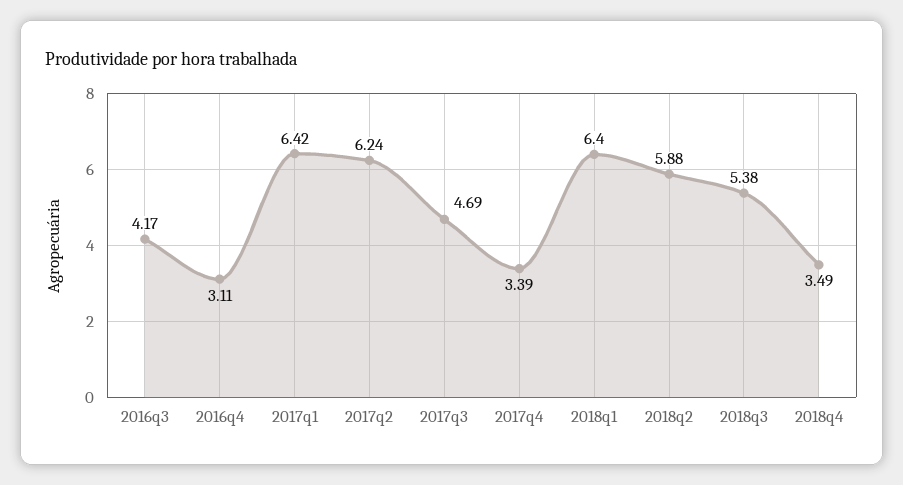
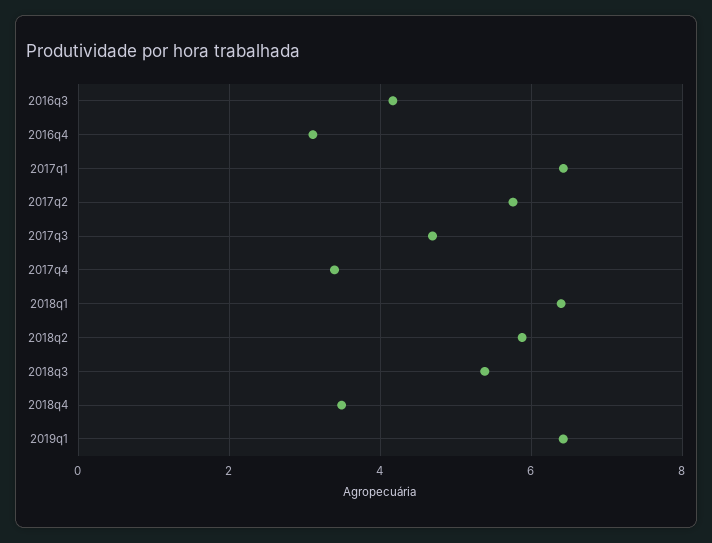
2017q2: 6.24 -> 5.8
2019q1: none -> 6.4

